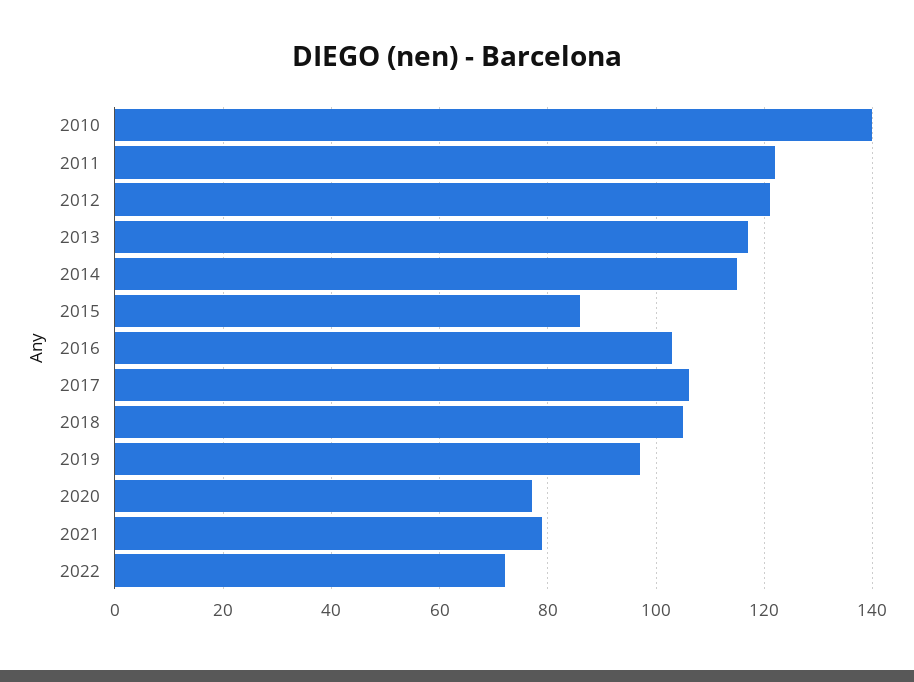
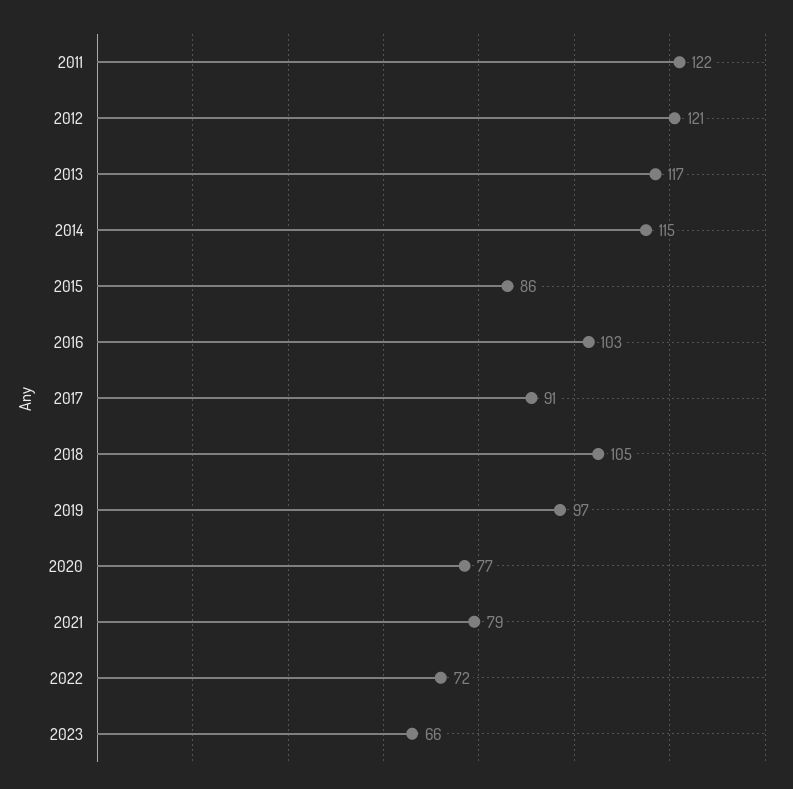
2010: 140 -> none
2017: 105 -> 91
2023: none -> 66

